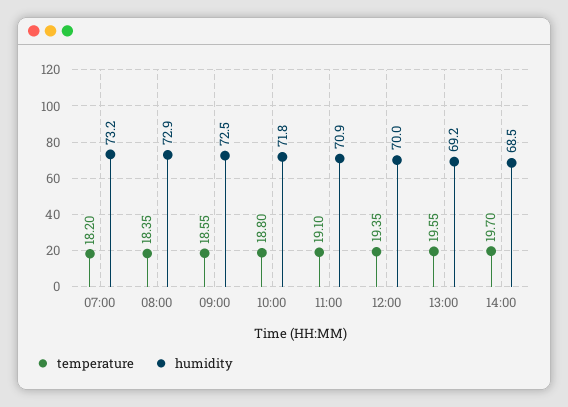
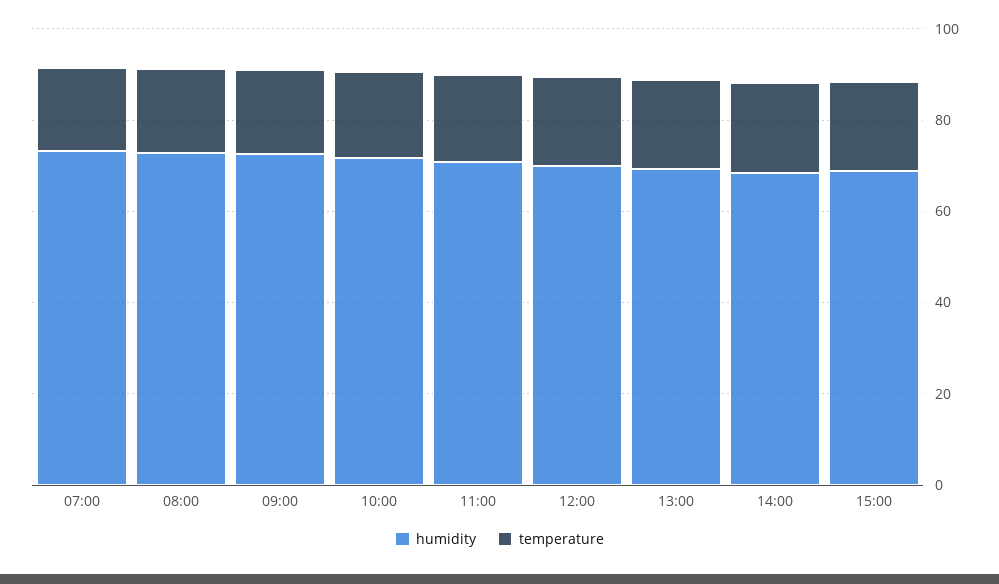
humidity, 15:00: none -> 70
temperature, 15:00: none -> 20

